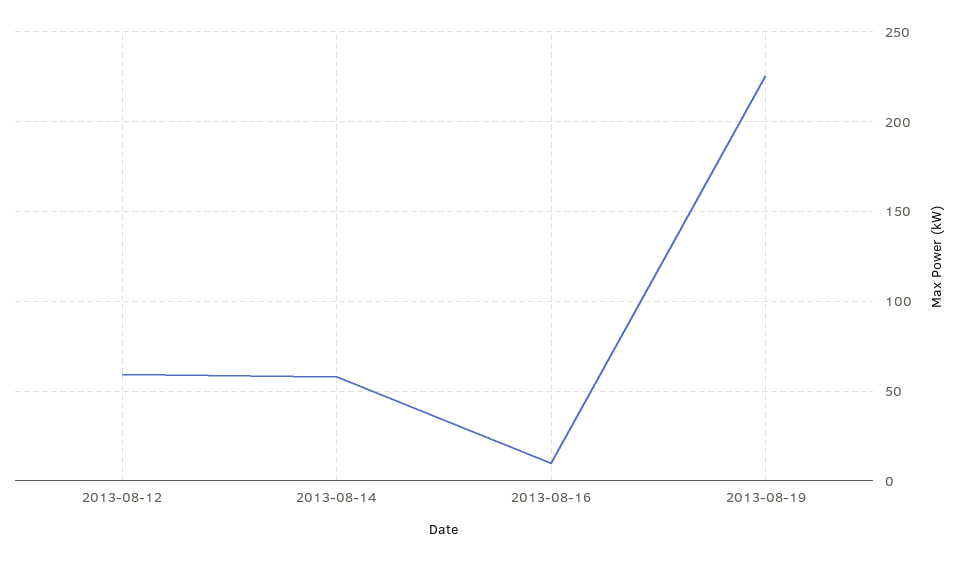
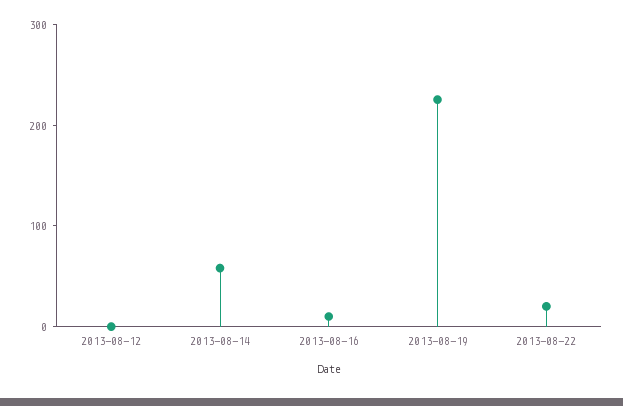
2013-08-12: 60 -> 0
2013-08-22: none -> 20

